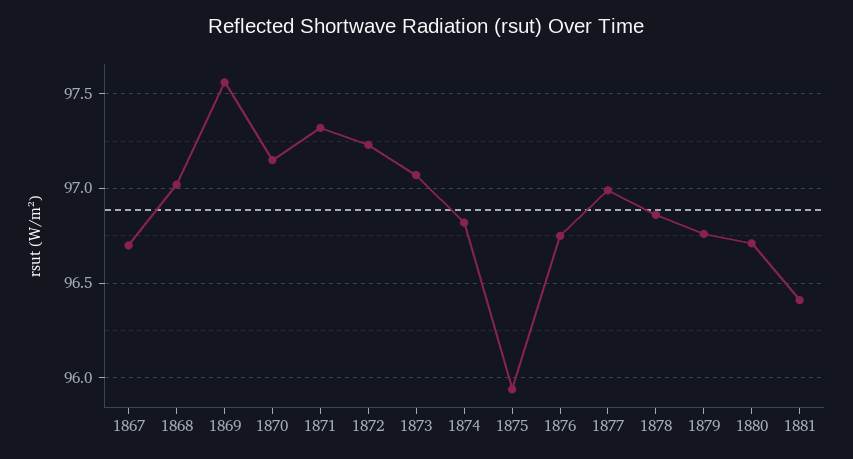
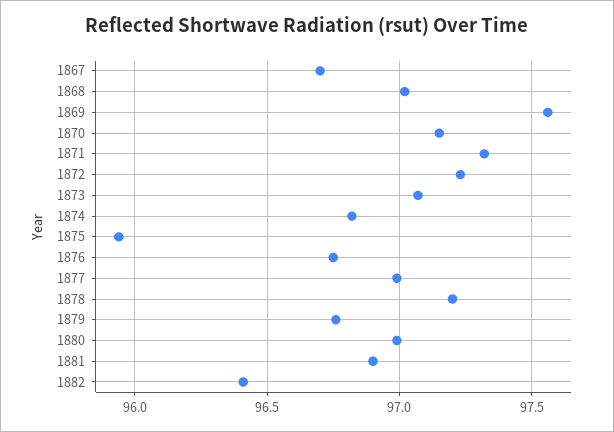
1878: 96.85 -> 97.2
1880: 96.7 -> 97
1881: 96.4 -> 96.9
1882: none -> 96.4

